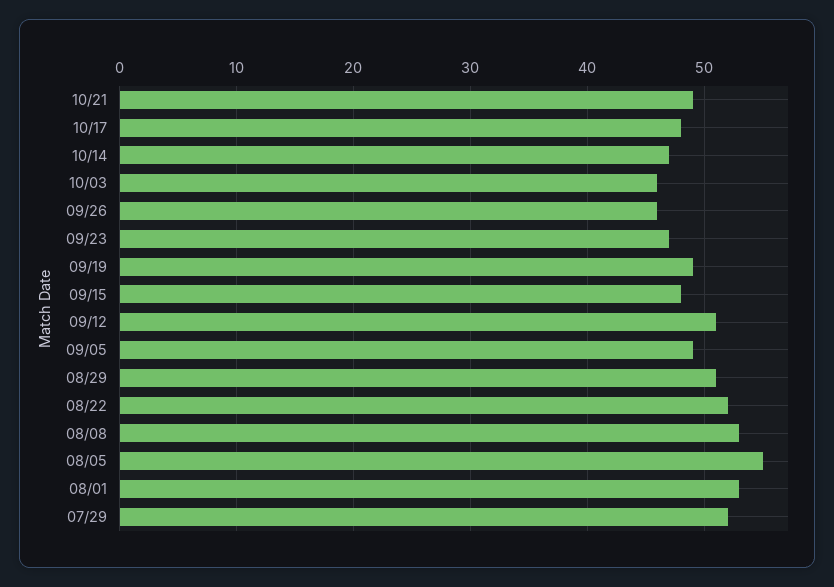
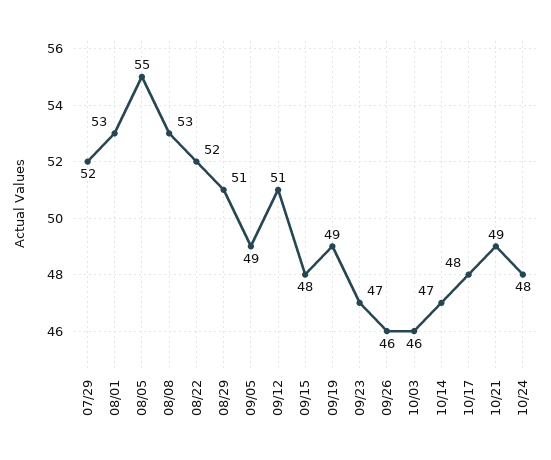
10/24: none -> 48

